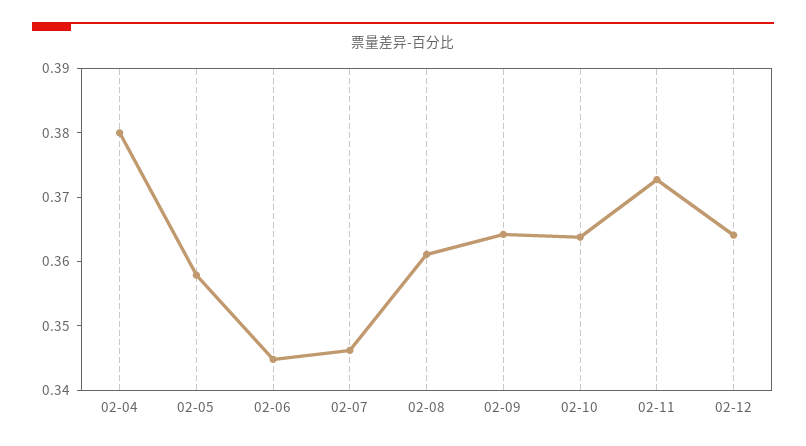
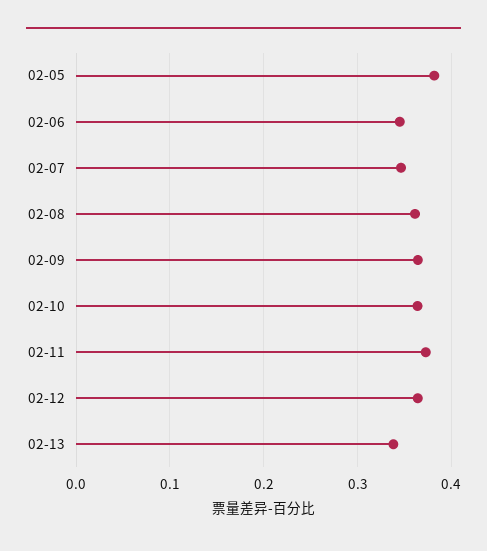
02-04: 0.38 -> none
02-05: 0.358 -> 0.38
02-13: none -> 0.34

